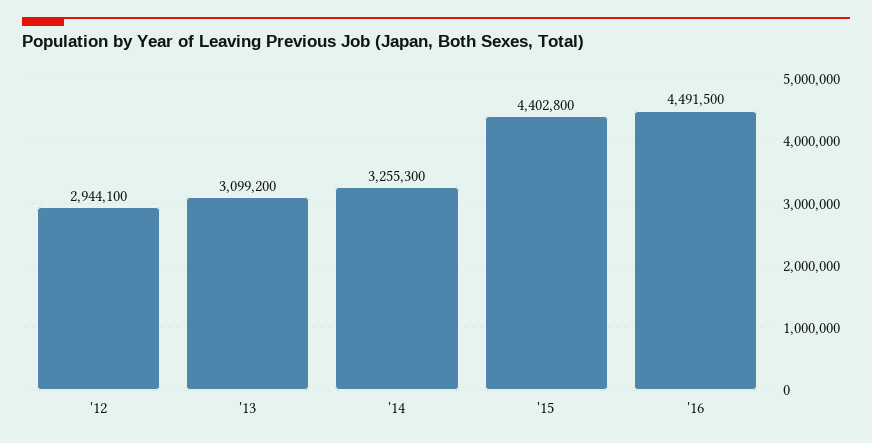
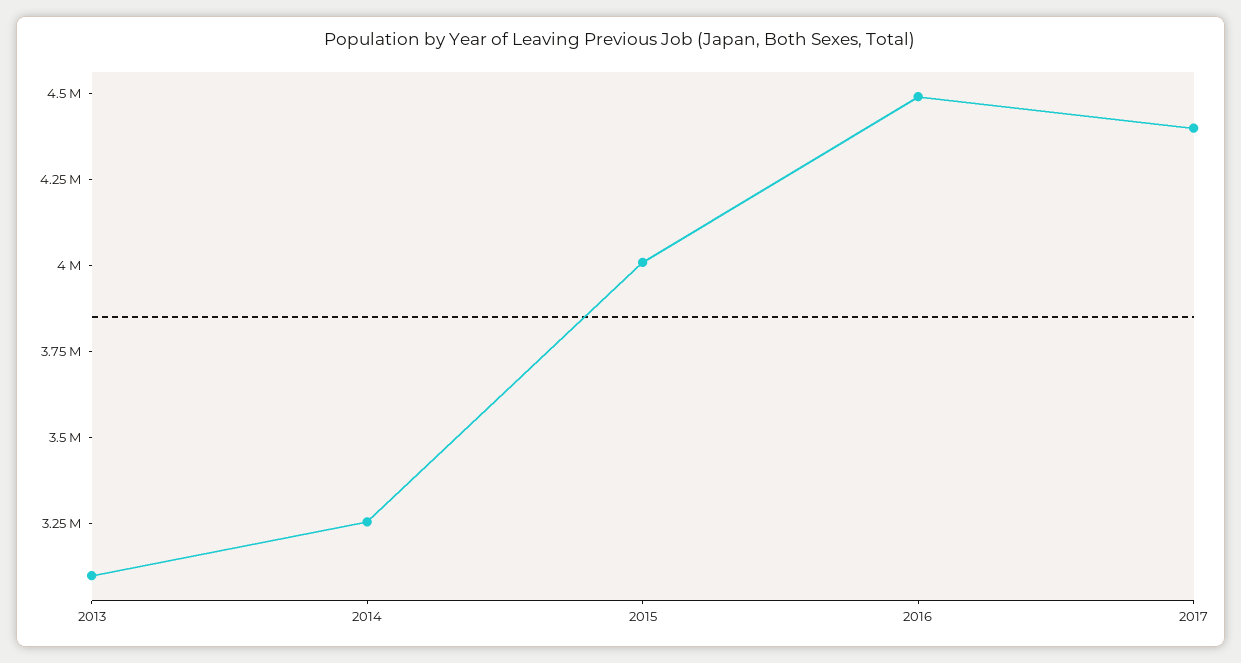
'12: 2944100 -> none
'15: 4402800 -> 4000000
2017: none -> 4400000

